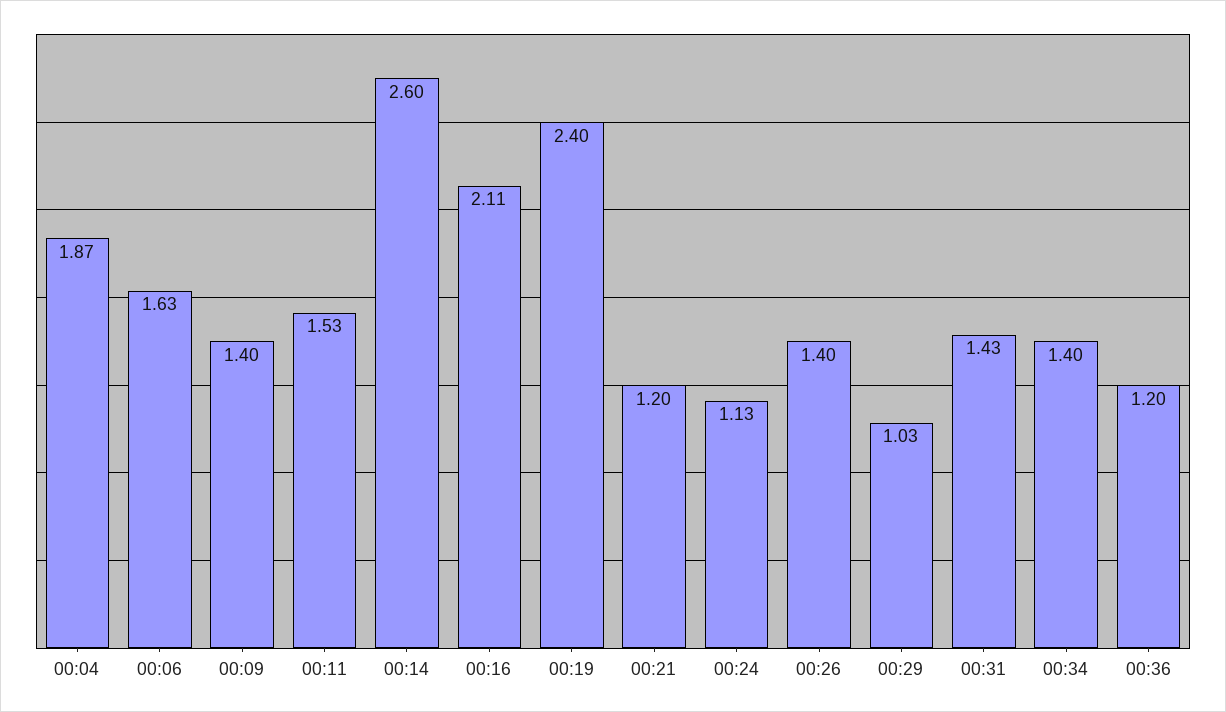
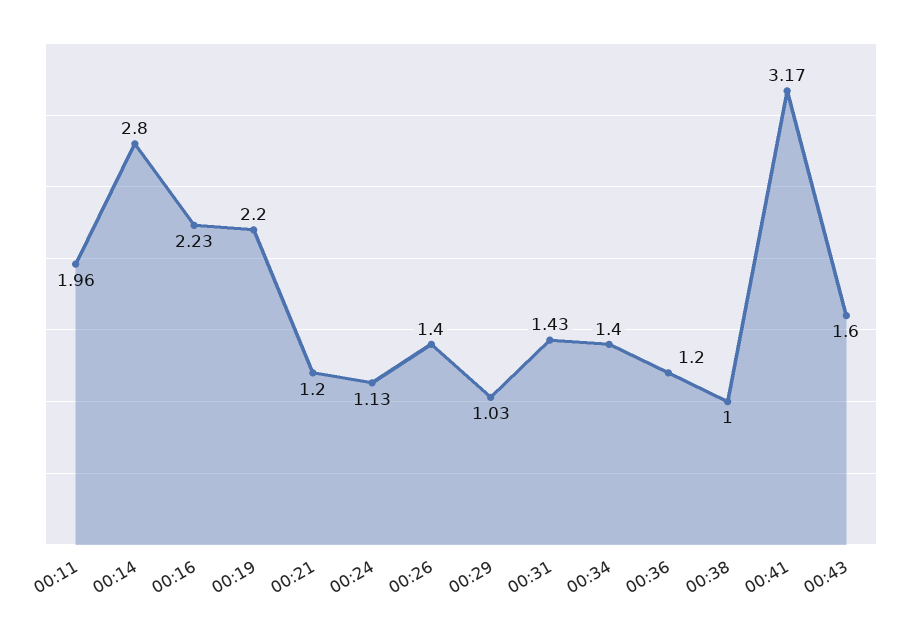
00:04: 1.87 -> none
00:06: 1.63 -> none
00:09: 1.4 -> none
00:11: 1.53 -> 1.96
00:14: 2.6 -> 2.8
00:16: 2.11 -> 2.23
00:19: 2.4 -> 2.2
00:38: none -> 1
00:41: none -> 3.17
00:43: none -> 1.6

